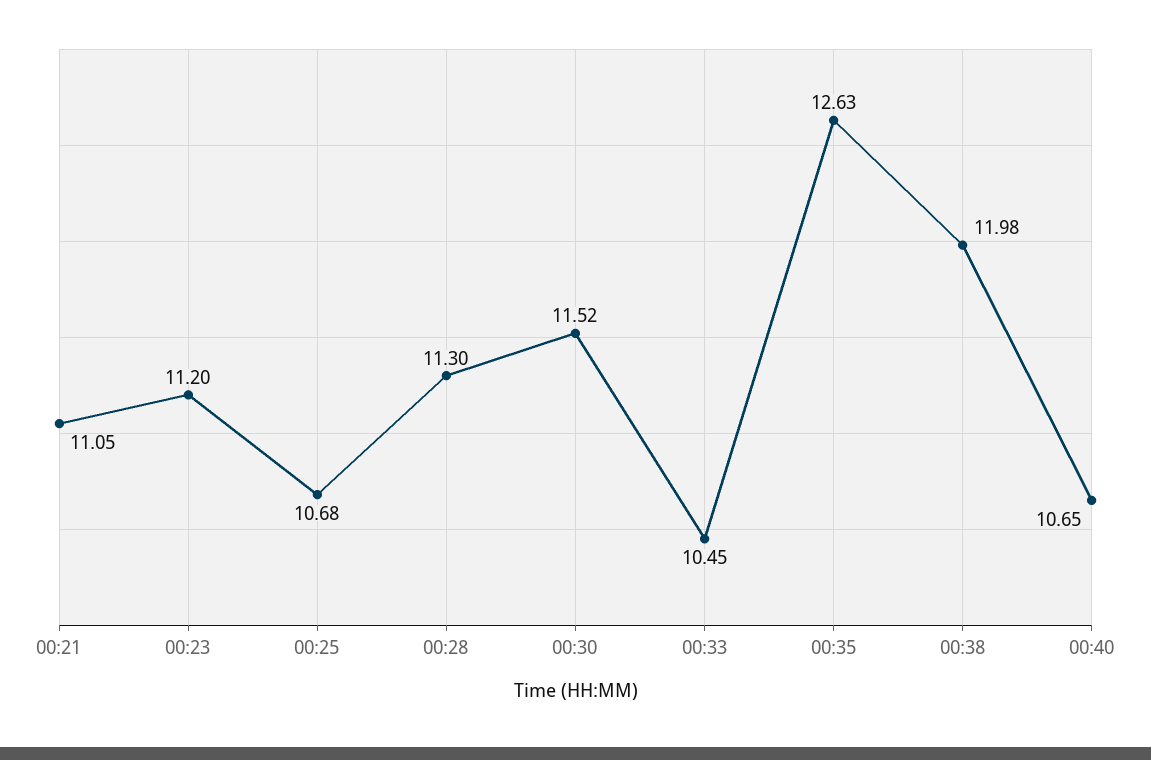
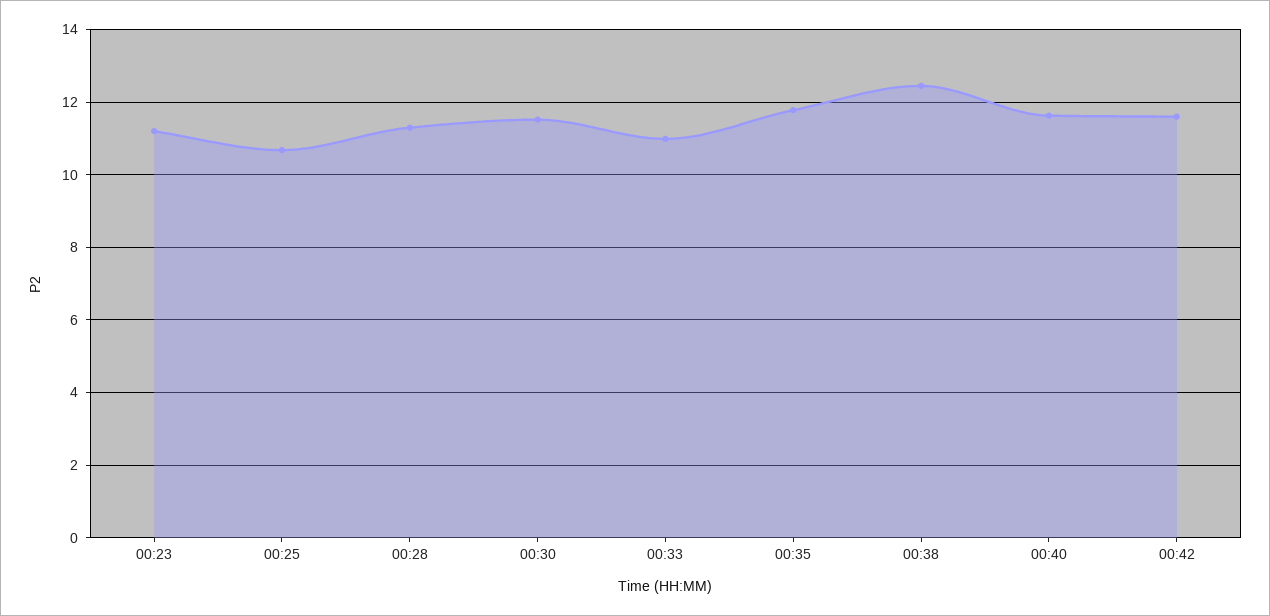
00:21: 11.05 -> none
00:33: 10.45 -> 11
00:35: 12.63 -> 11.8
00:38: 11.98 -> 12.4
00:40: 10.65 -> 11.6
00:42: none -> 11.6

